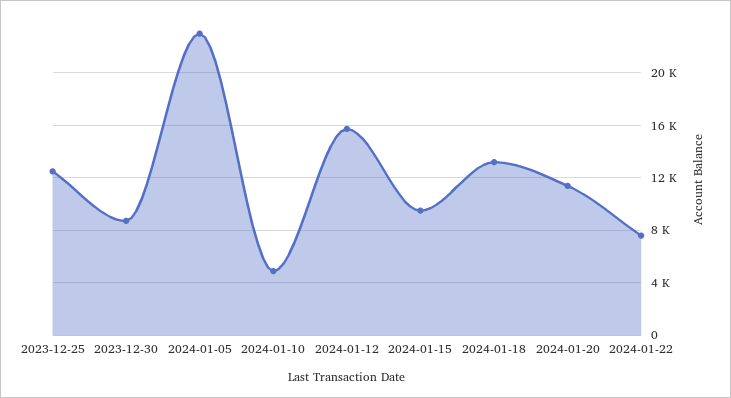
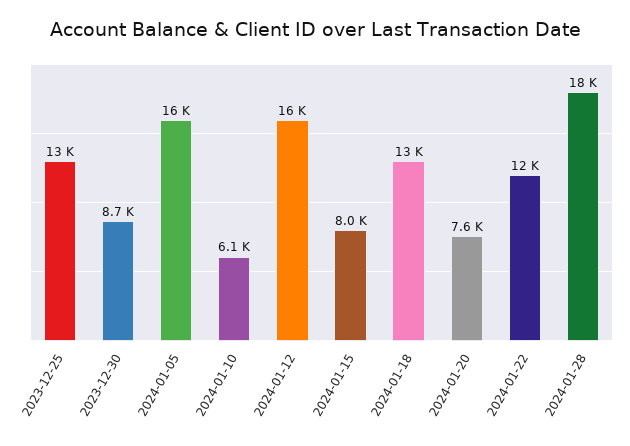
2024-01-05: 23000 -> 16000
2024-01-10: 5000 -> 6100
2024-01-15: 9500 -> 8000
2024-01-20: 11500 -> 7600
2024-01-22: 7500 -> 12000
2024-01-28: none -> 18000

